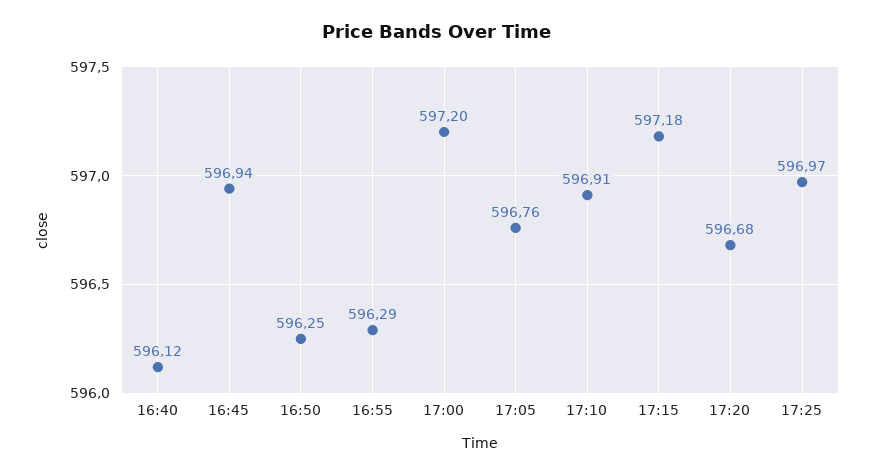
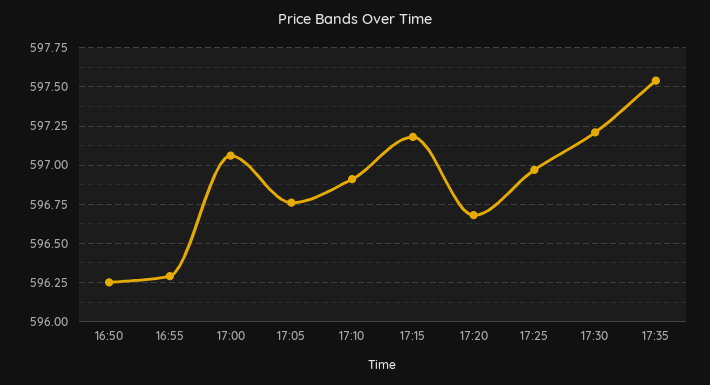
16:40: 596.12 -> none
16:45: 596.94 -> none
17:00: 597.2 -> 597.05
17:30: none -> 597.2
17:35: none -> 597.55

